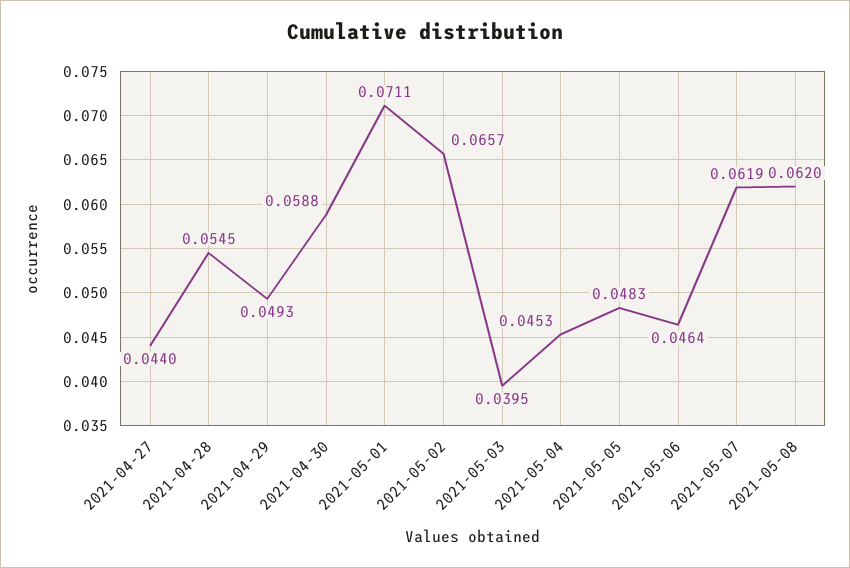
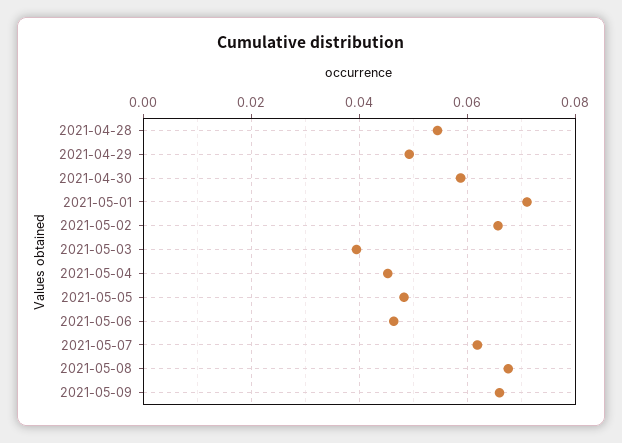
2021-04-27: 0.044 -> none
2021-05-08: 0.062 -> 0.068
2021-05-09: none -> 0.066

